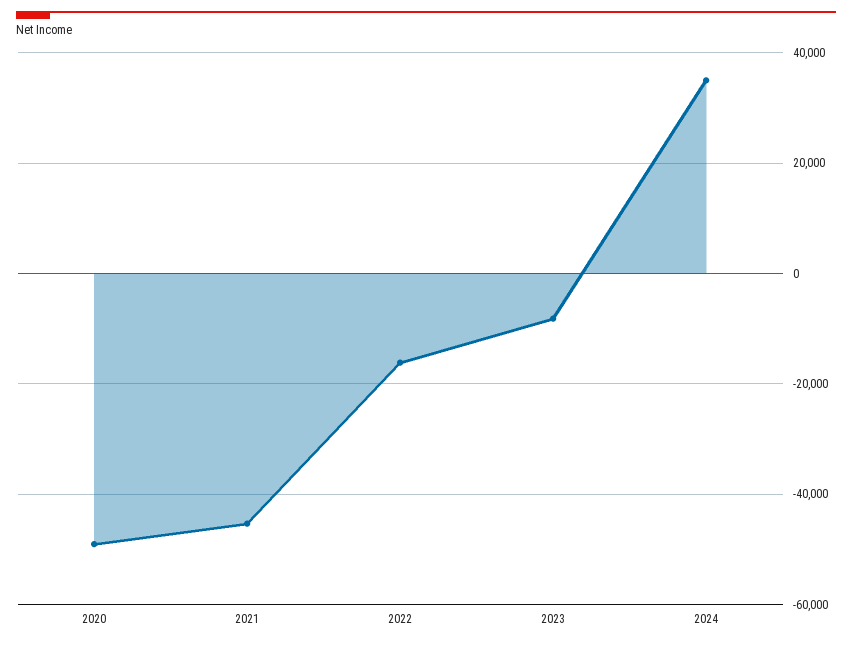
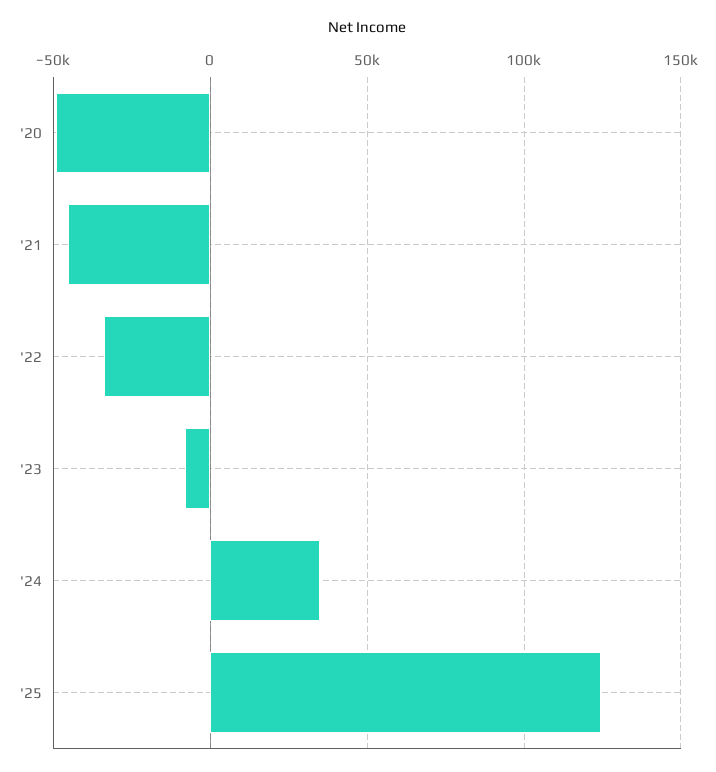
2022: -16000 -> -35000
'25: none -> 125000

